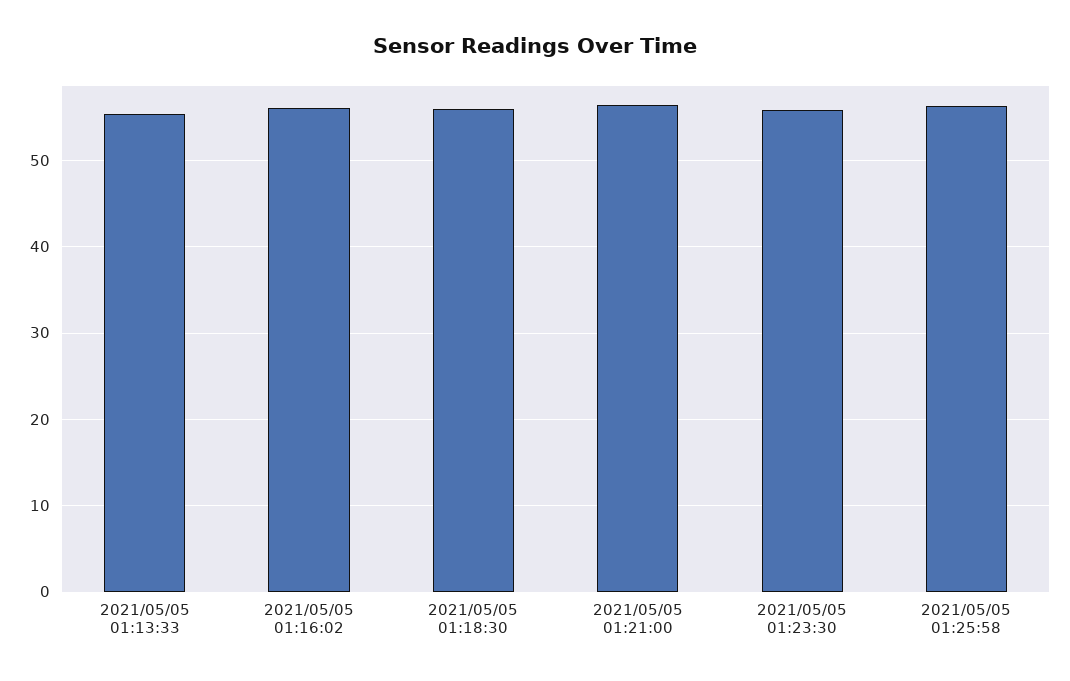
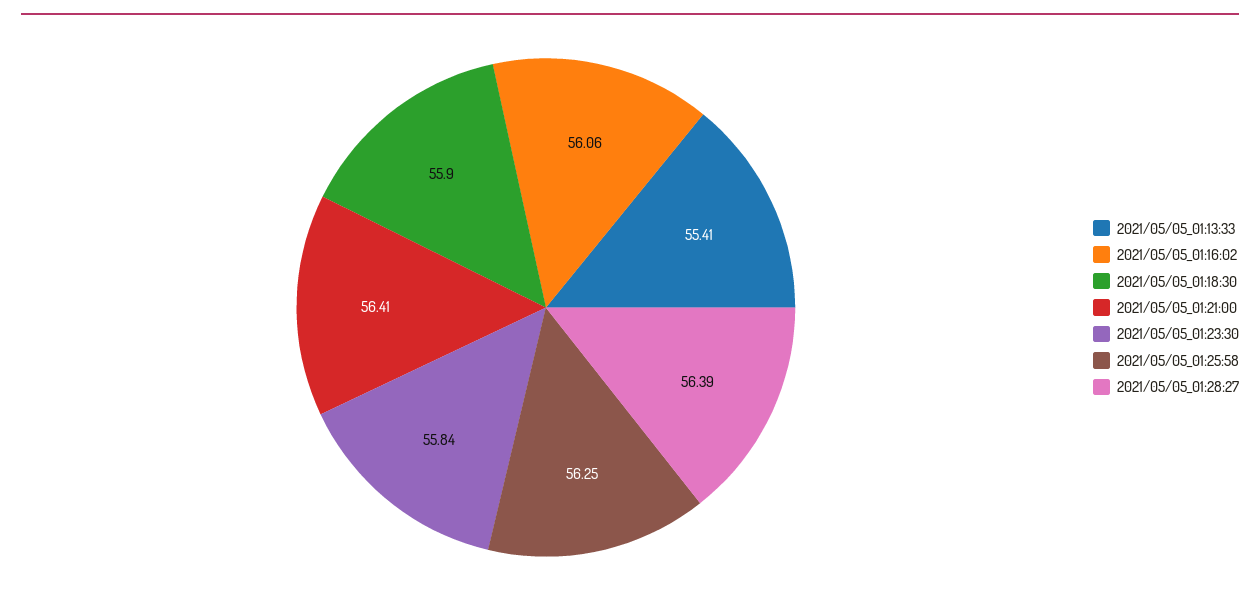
2021/05/05_01:28:27: none -> 56.39

